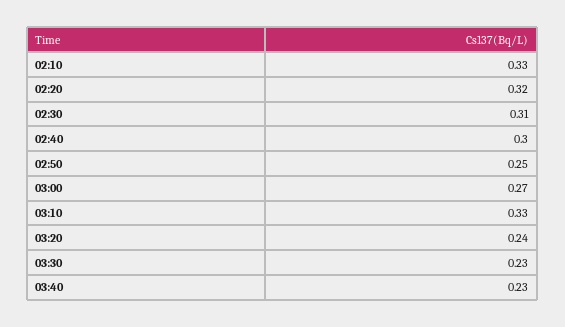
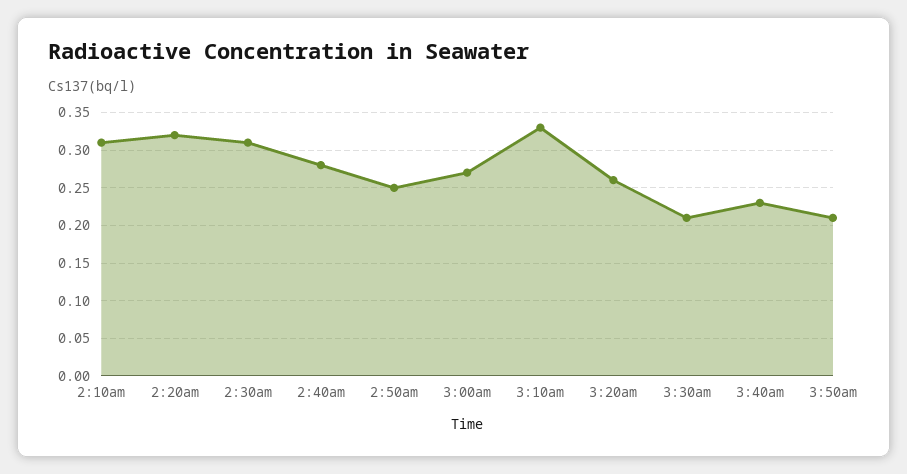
02:10: 0.33 -> 0.31
02:40: 0.3 -> 0.28
03:20: 0.24 -> 0.26
03:30: 0.23 -> 0.21
3:50am: none -> 0.21

